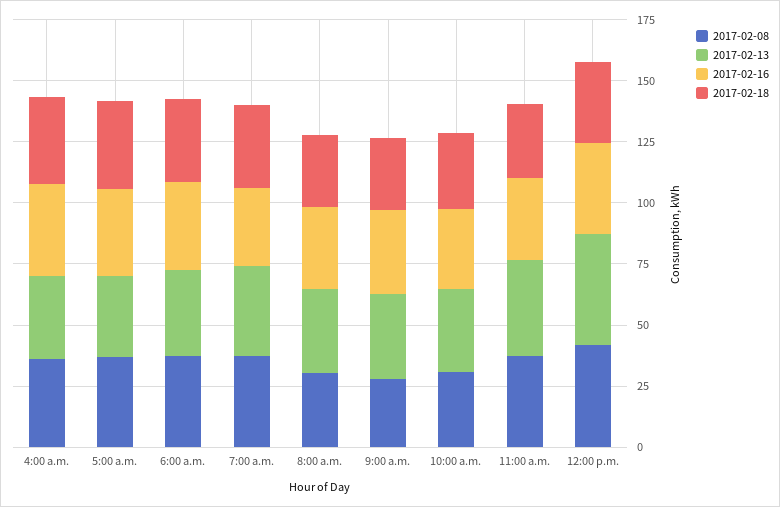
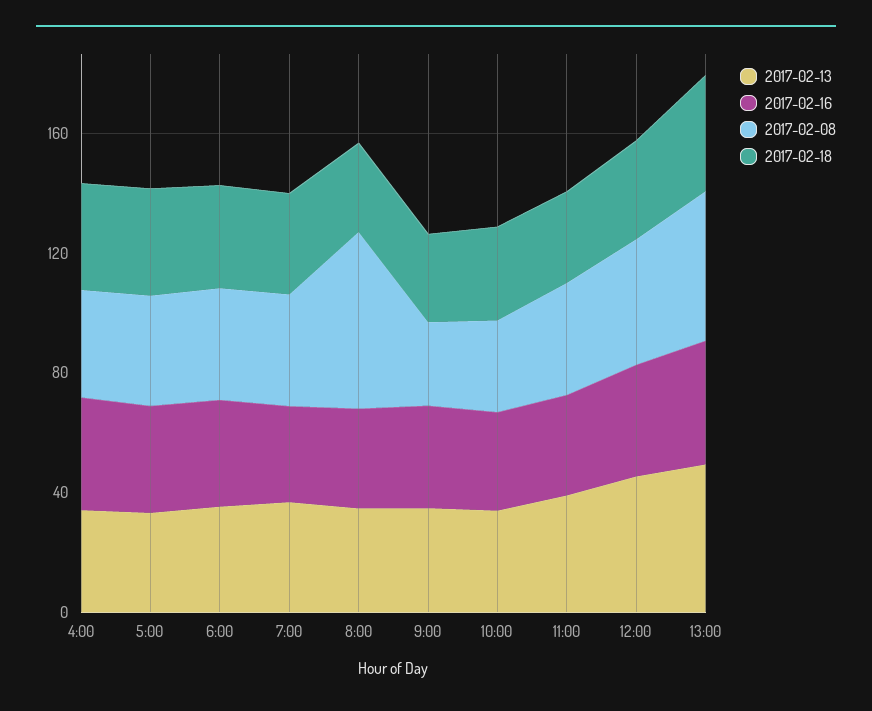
2017-02-08, 8:00 a.m.: 30 -> 60
2017-02-13, 13:00: none -> 50
2017-02-16, 13:00: none -> 40
2017-02-08, 13:00: none -> 50
2017-02-18, 13:00: none -> 40

